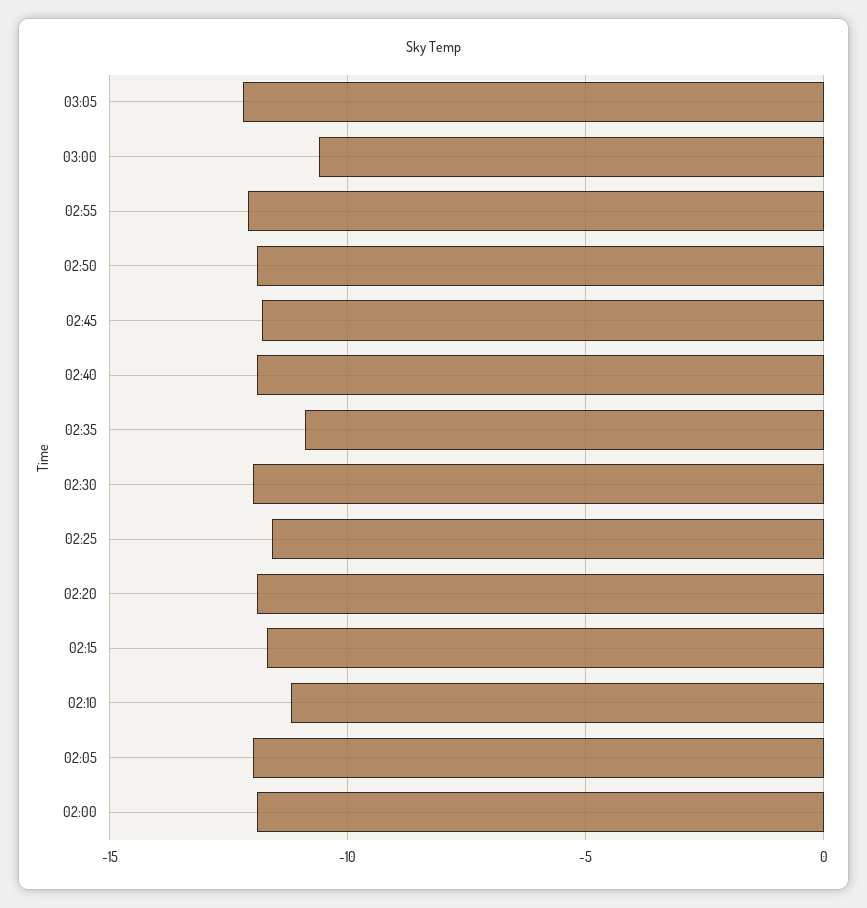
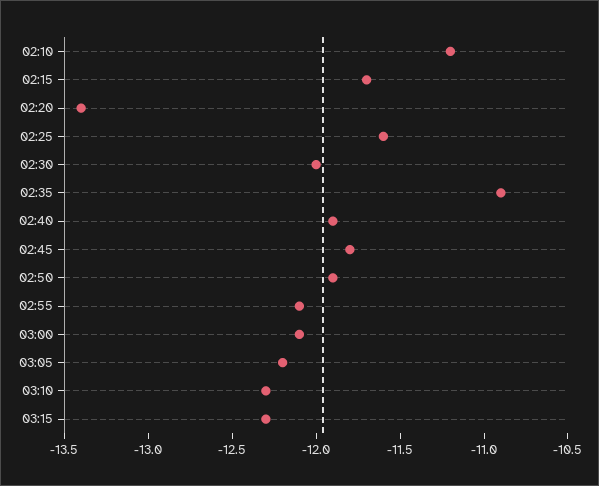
03:00: -10.5 -> -12.1
02:20: -12 -> -13.4
02:05: -12 -> none
02:00: -12 -> none
03:10: none -> -12.3
03:15: none -> -12.3

